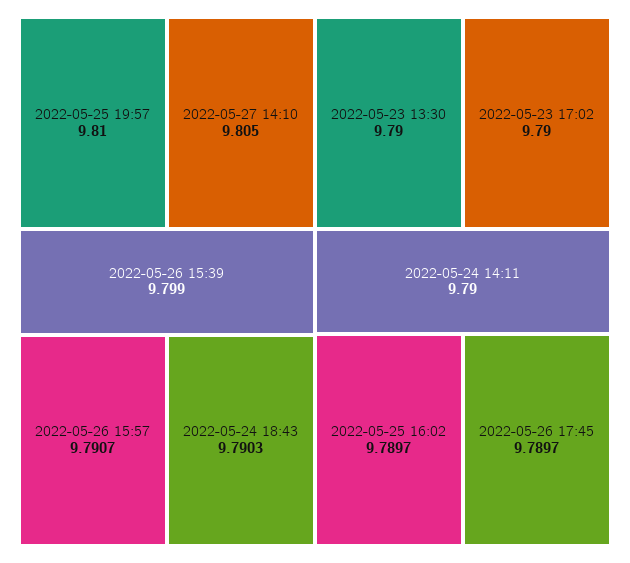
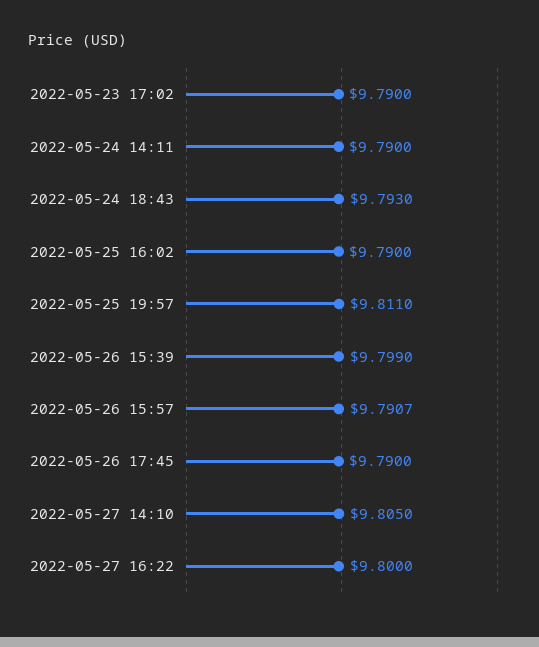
2022-05-25 19:57: 9.81 -> 9.811
2022-05-24 18:43: 9.7903 -> 9.793
2022-05-23 13:30: 9.79 -> none
2022-05-25 16:02: 9.7897 -> 9.79
2022-05-26 17:45: 9.7897 -> 9.79
2022-05-27 16:22: none -> 9.8

